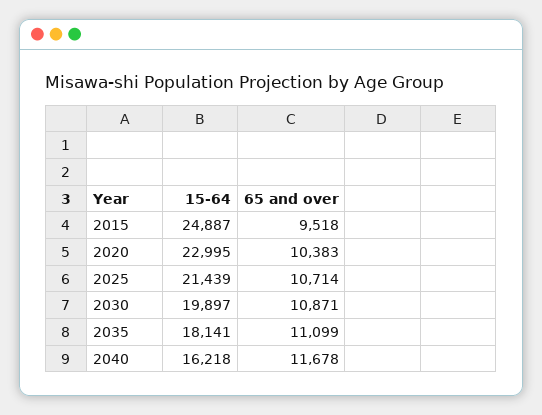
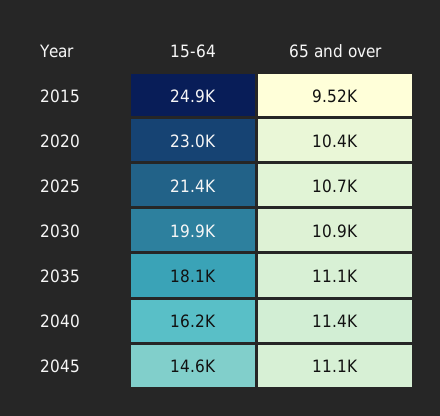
65 and over, 2040: 11678 -> 11400
15-64, 2045: none -> 14600
65 and over, 2045: none -> 11100

